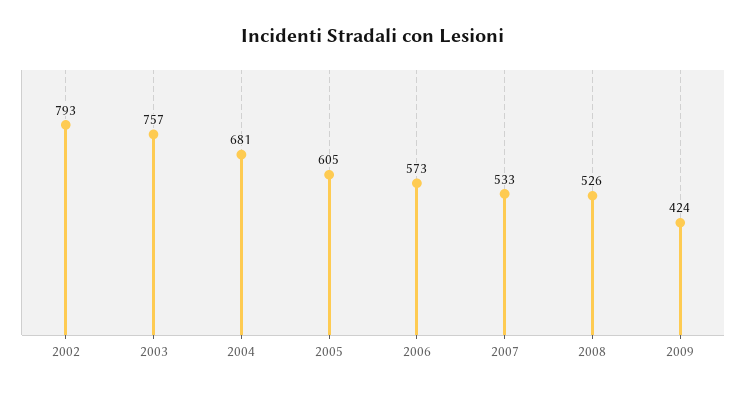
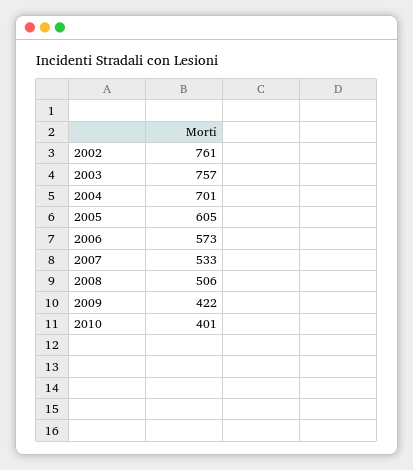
2002: 793 -> 761
2004: 681 -> 701
2008: 526 -> 506
2009: 424 -> 422
2010: none -> 401

